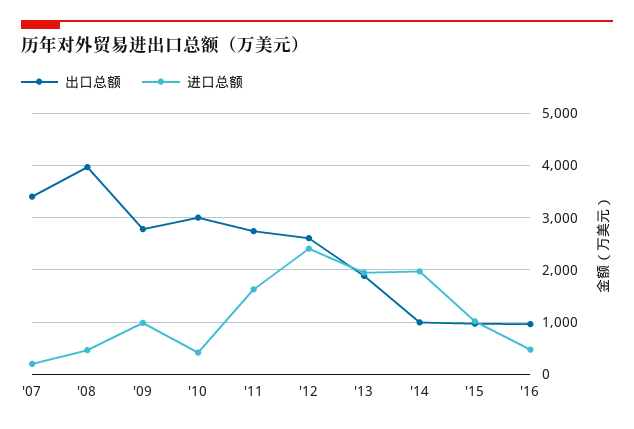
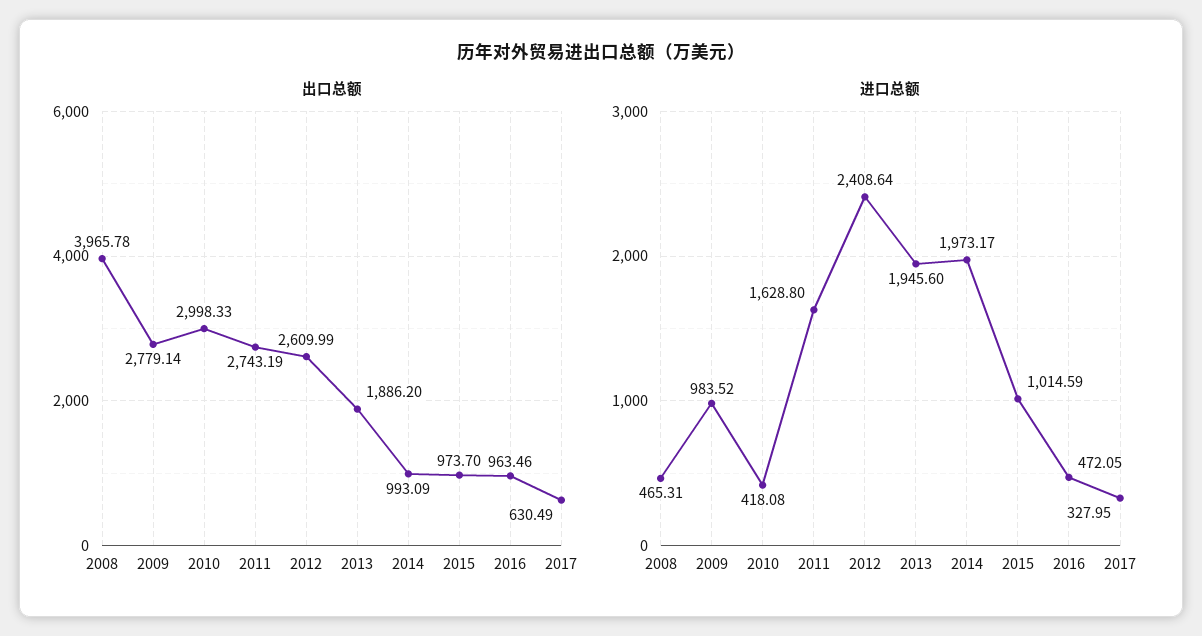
出口总额, '07: 3400 -> none
进口总额, '07: 200 -> none
出口总额, 2017: none -> 630.49
进口总额, 2017: none -> 327.95

